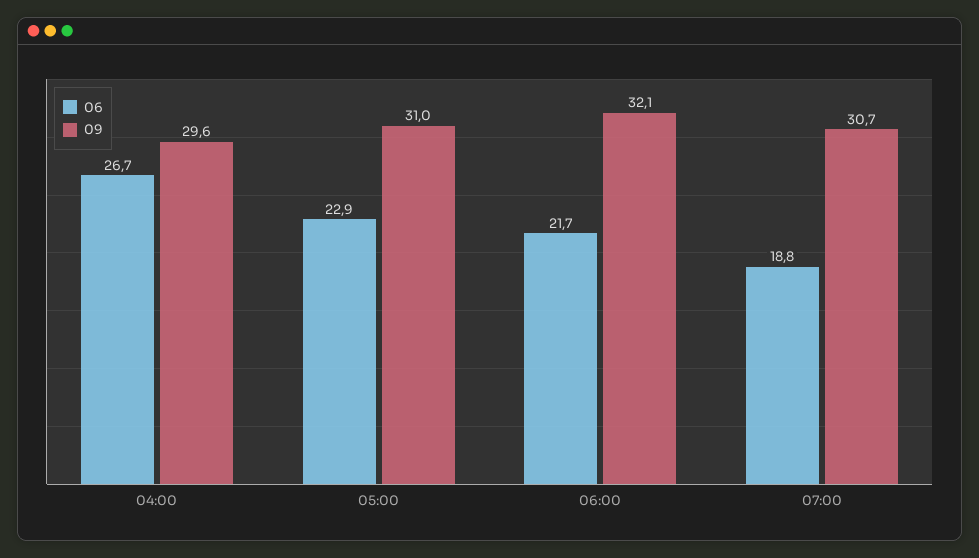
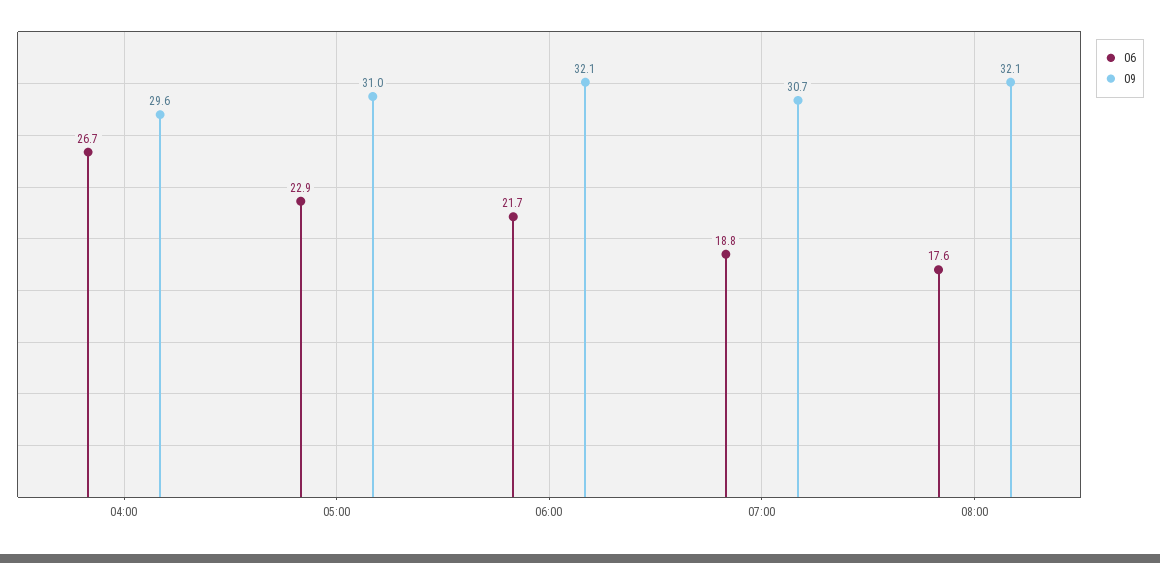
06, 08:00: none -> 17.6
09, 08:00: none -> 32.1

